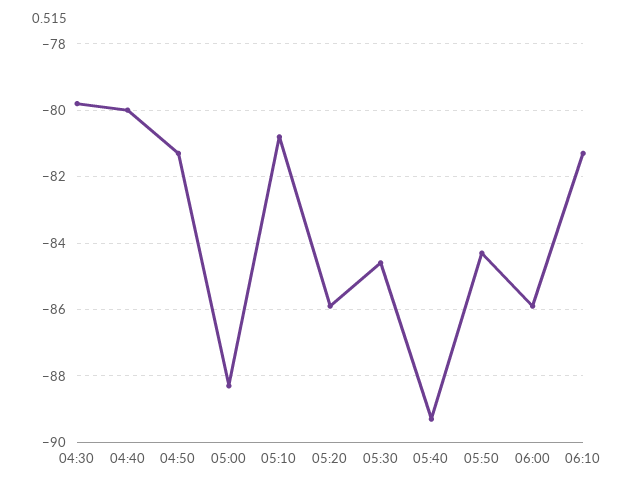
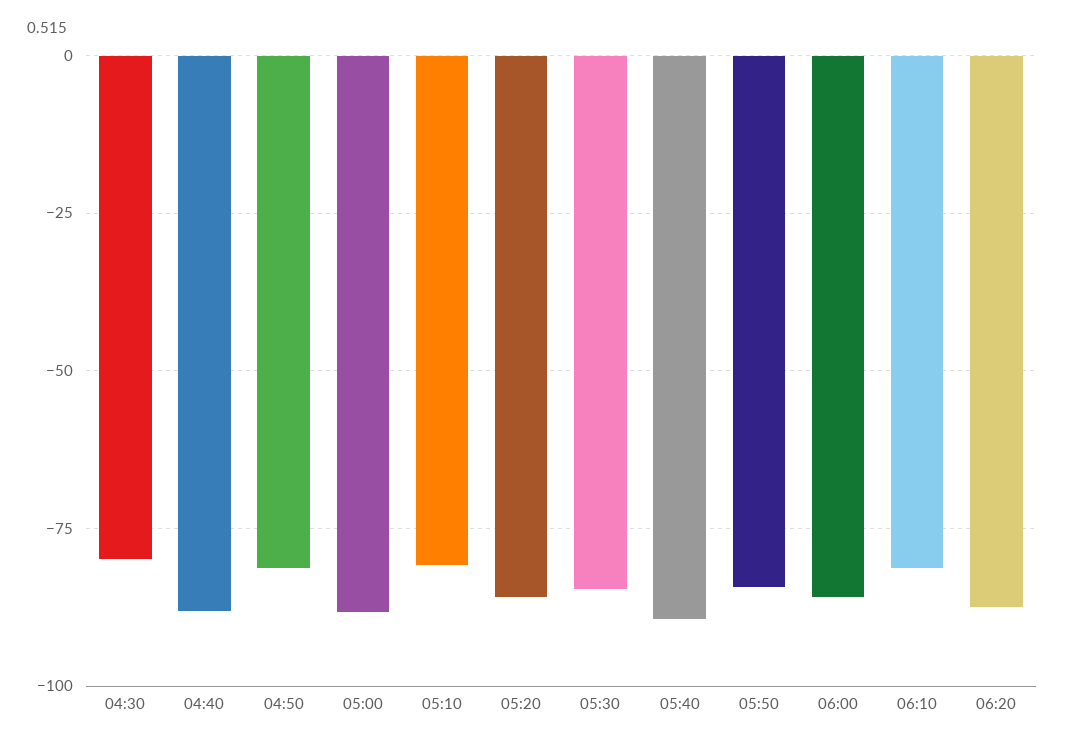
04:40: -80 -> -87.5
06:20: none -> -87.5

